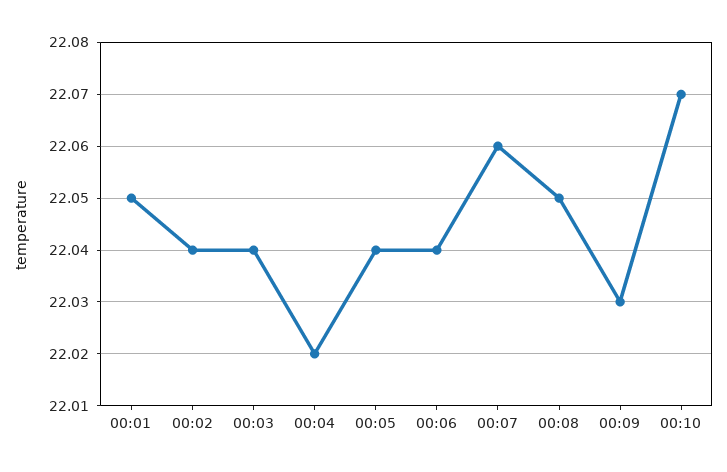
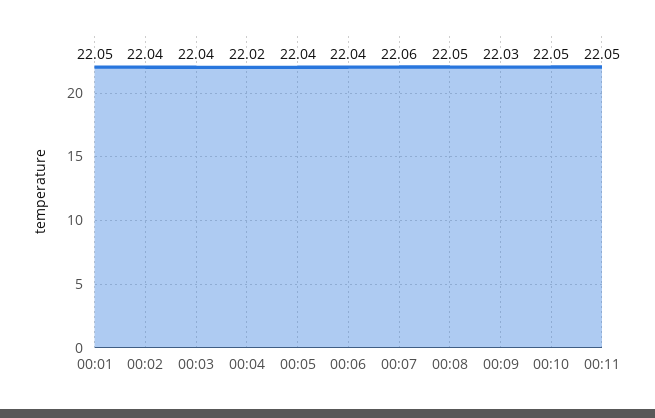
00:10: 22.07 -> 22.05
00:11: none -> 22.05

